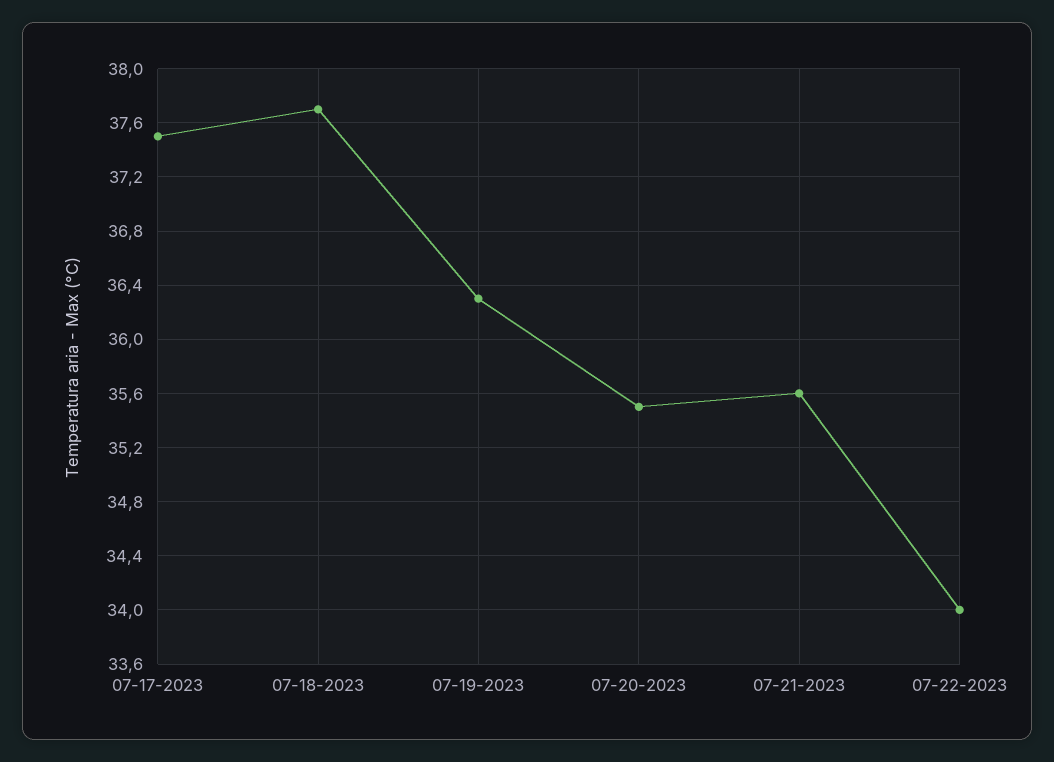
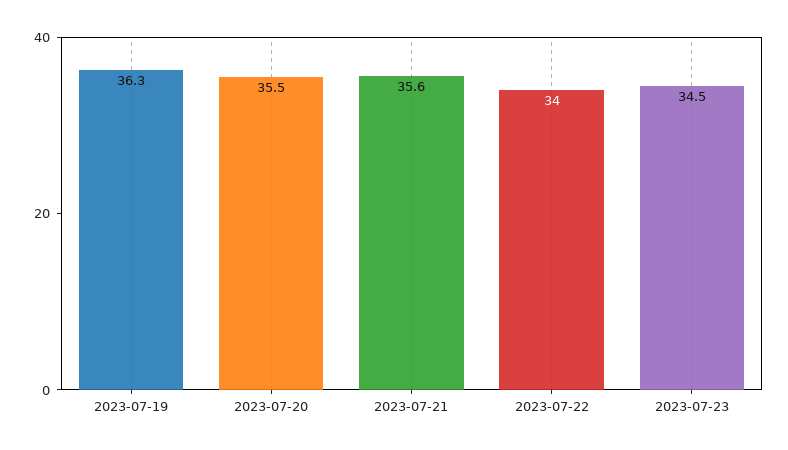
07-17-2023: 37.5 -> none
07-18-2023: 37.7 -> none
2023-07-23: none -> 34.5

